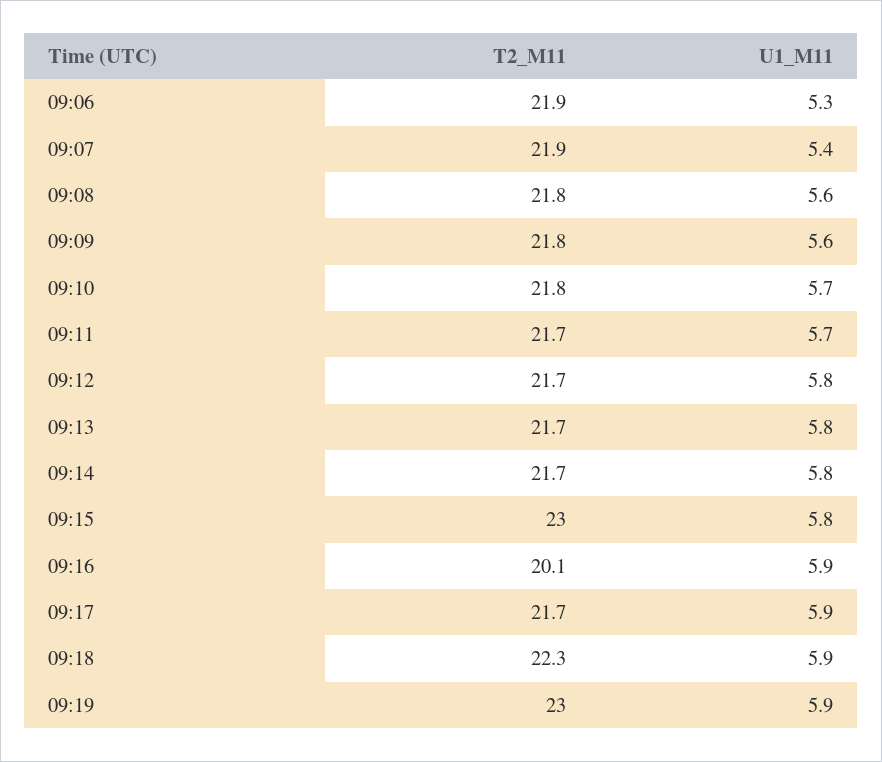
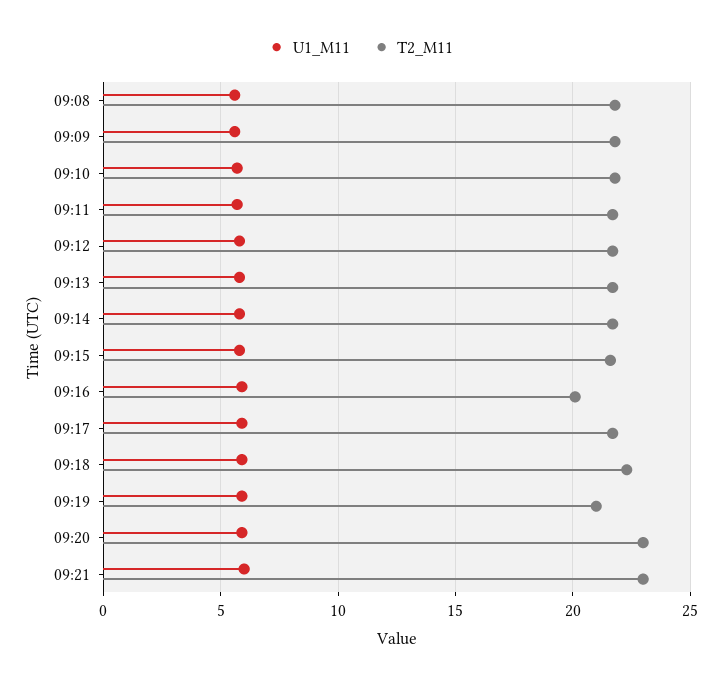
T2_M11, 09:06: 21.9 -> none
U1_M11, 09:06: 5.3 -> none
T2_M11, 09:07: 21.9 -> none
U1_M11, 09:07: 5.4 -> none
T2_M11, 09:15: 23 -> 21.5
T2_M11, 09:19: 23 -> 21
U1_M11, 09:20: none -> 6
T2_M11, 09:20: none -> 23
U1_M11, 09:21: none -> 6
T2_M11, 09:21: none -> 23

